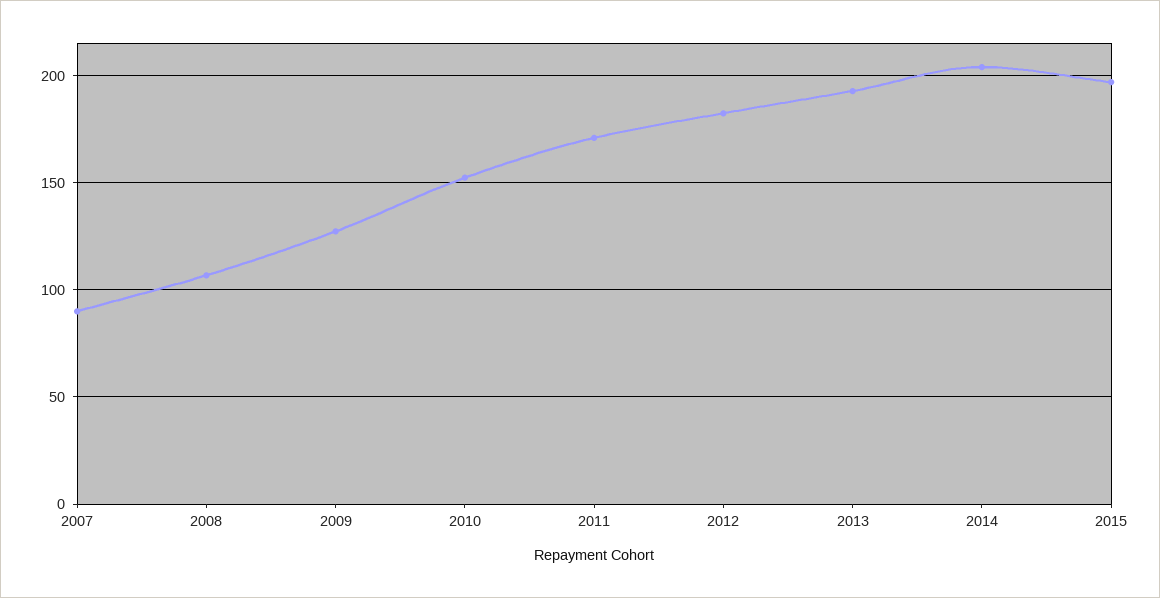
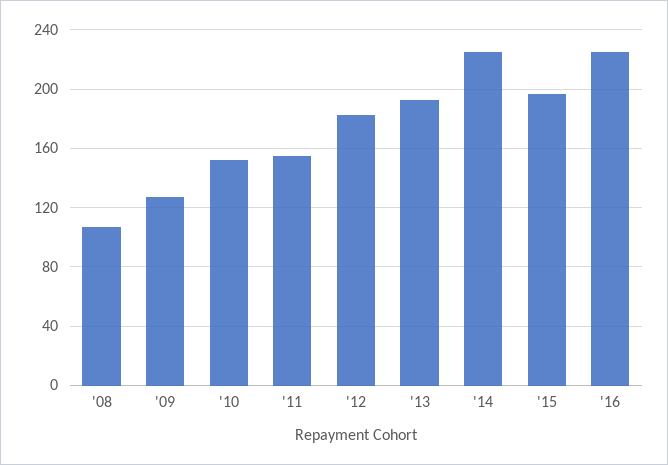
2007: 90 -> none
2011: 170 -> 155
2014: 205 -> 225
'16: none -> 225

